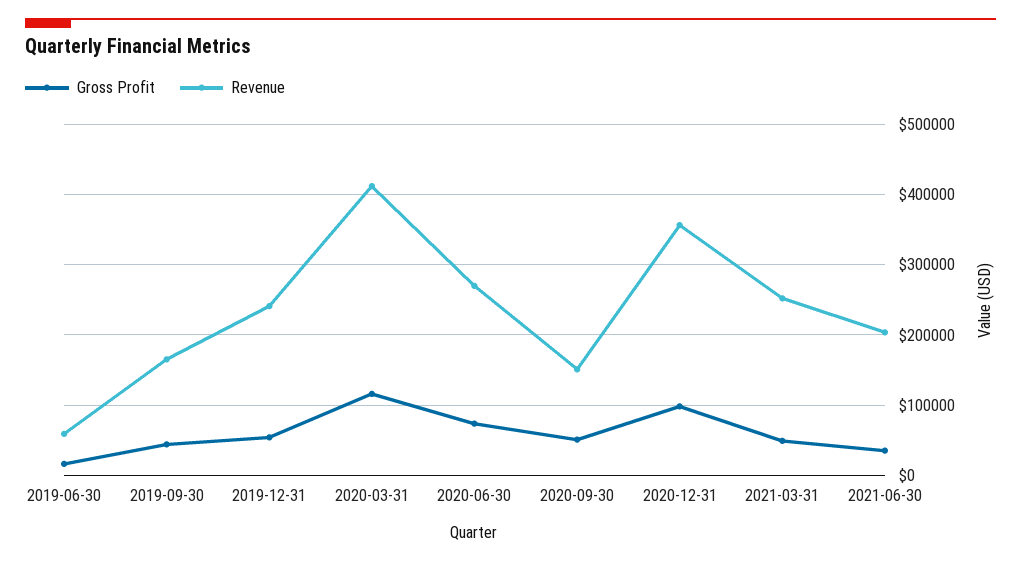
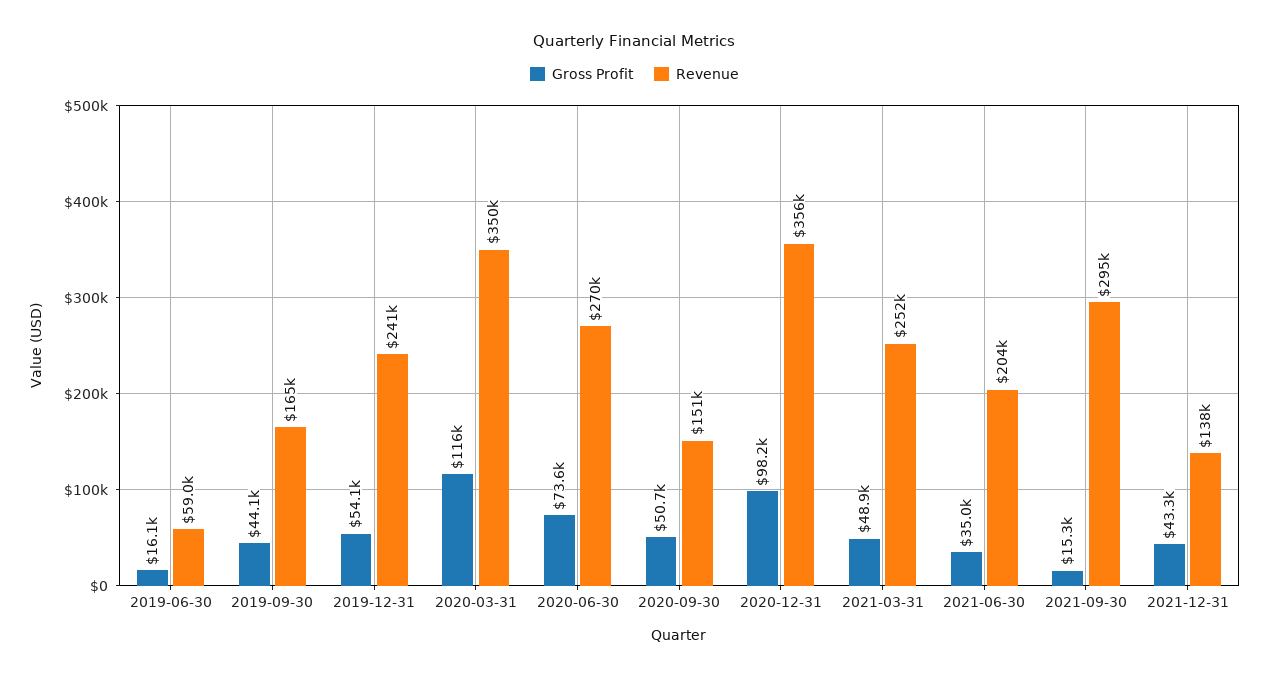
Revenue, 2020-03-31: 410000 -> 350000
Gross Profit, 2021-09-30: none -> 15300
Revenue, 2021-09-30: none -> 295000
Gross Profit, 2021-12-31: none -> 43300
Revenue, 2021-12-31: none -> 138000

